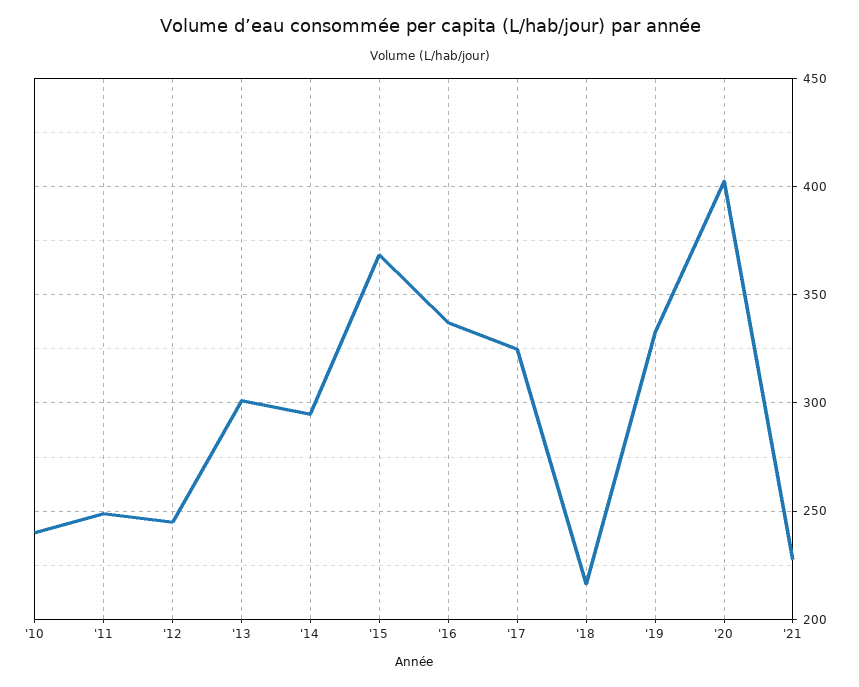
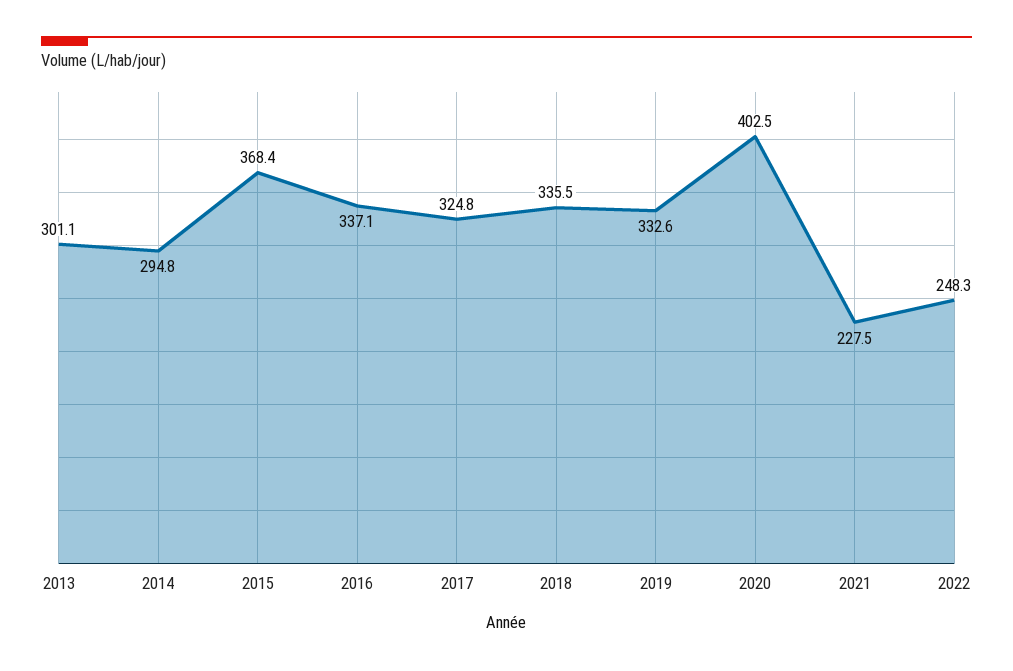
'10: 240 -> none
'11: 250 -> none
'12: 245 -> none
'18: 215 -> 335.5
2022: none -> 248.3

